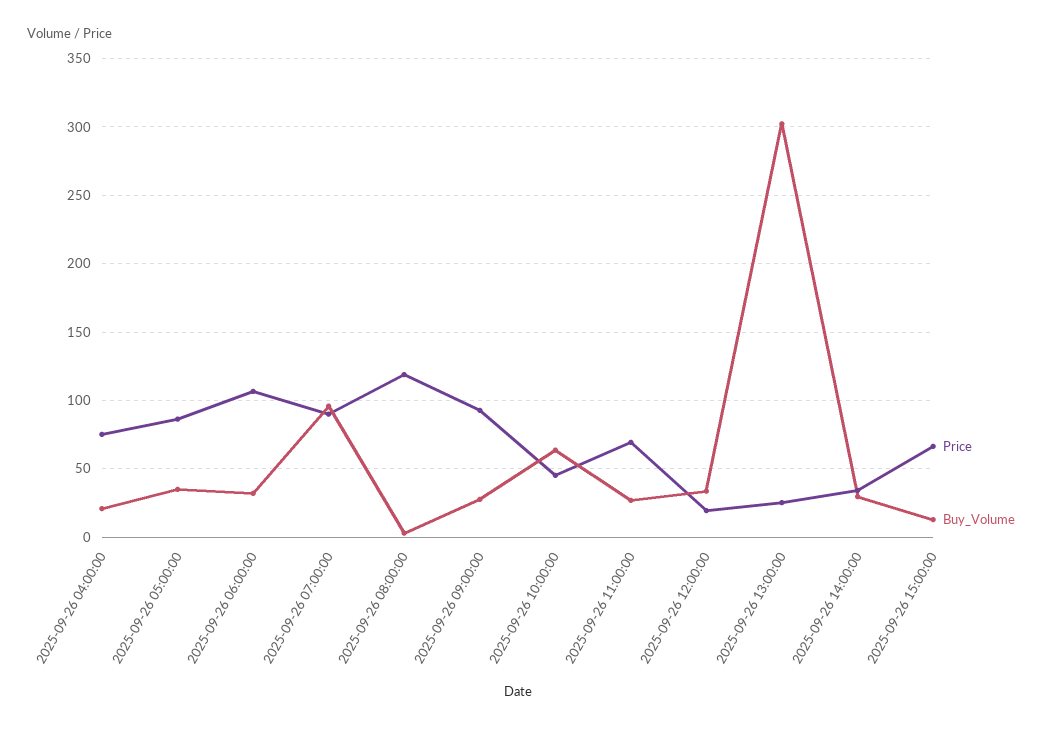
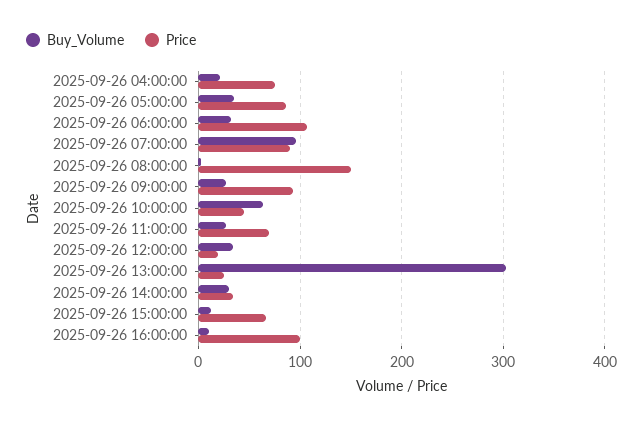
Price, 2025-09-26 08:00:00: 120 -> 150
Buy_Volume, 2025-09-26 16:00:00: none -> 10
Price, 2025-09-26 16:00:00: none -> 100

